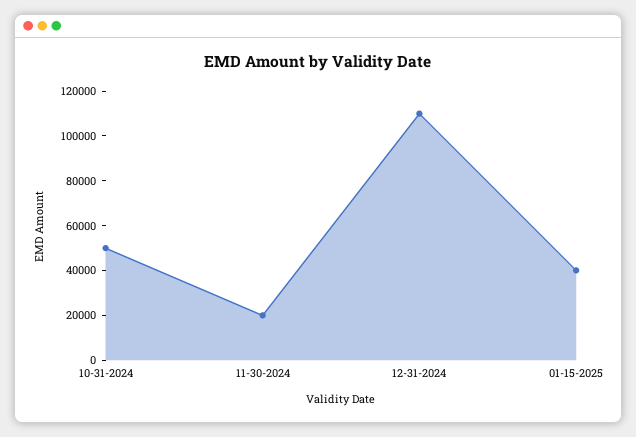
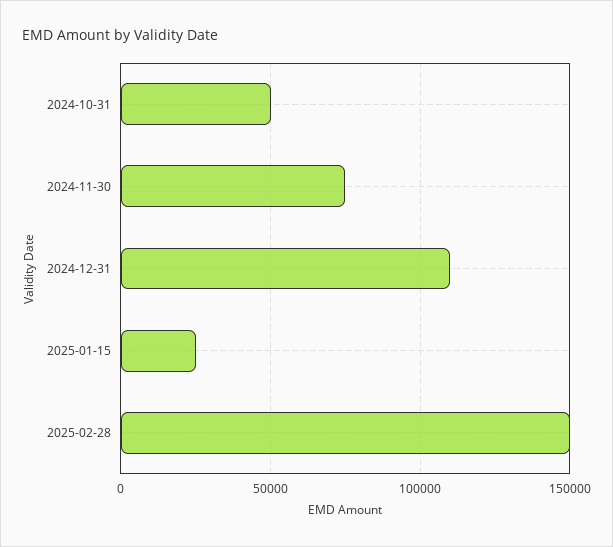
11-30-2024: 20000 -> 75000
01-15-2025: 40000 -> 25000
2025-02-28: none -> 150000

